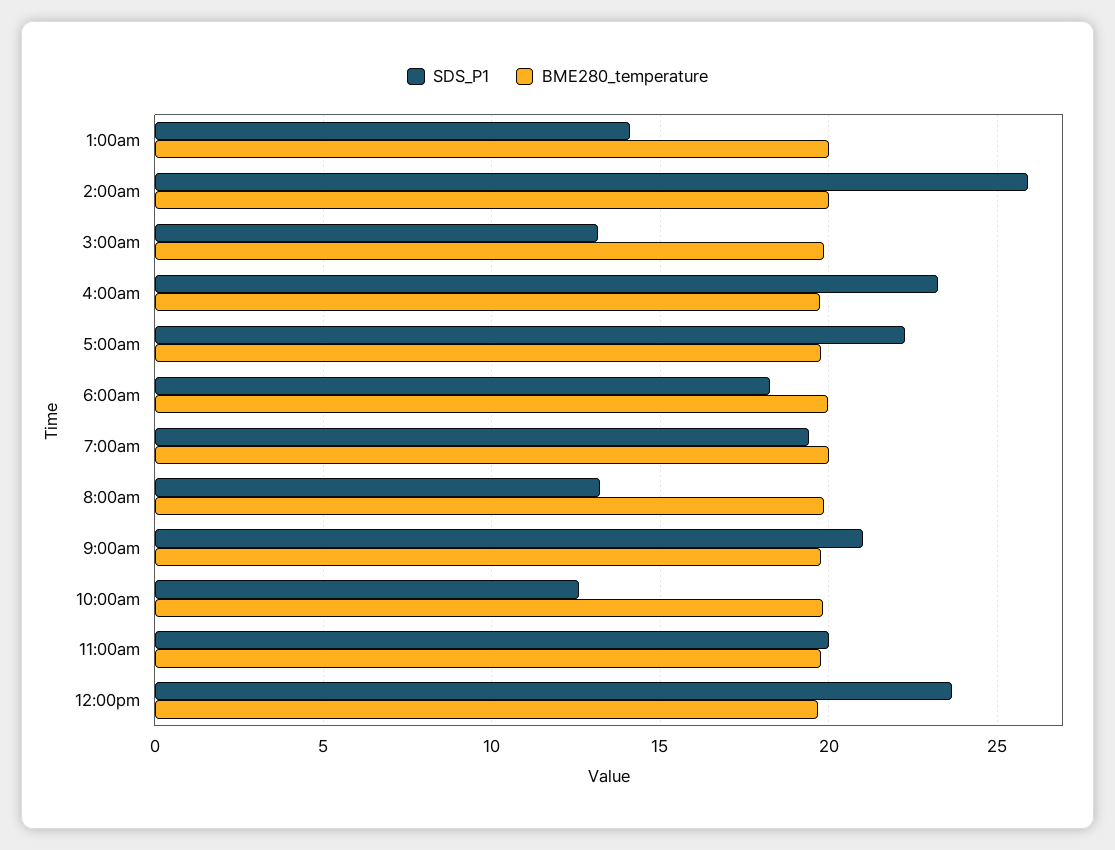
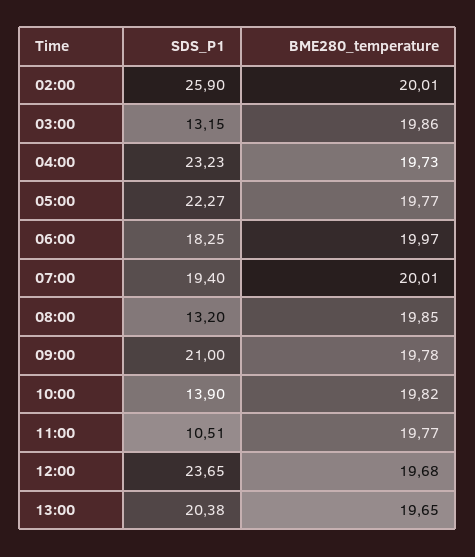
SDS_P1, 1:00am: 14 -> none
BME280_temperature, 1:00am: 20 -> none
SDS_P1, 10:00am: 12.5 -> 13.9
SDS_P1, 11:00am: 20 -> 10.51
SDS_P1, 13:00: none -> 20.38
BME280_temperature, 13:00: none -> 19.65

